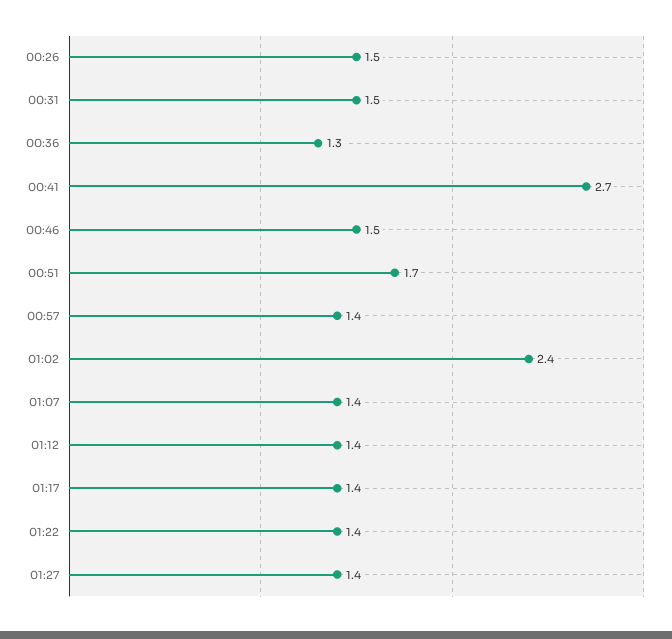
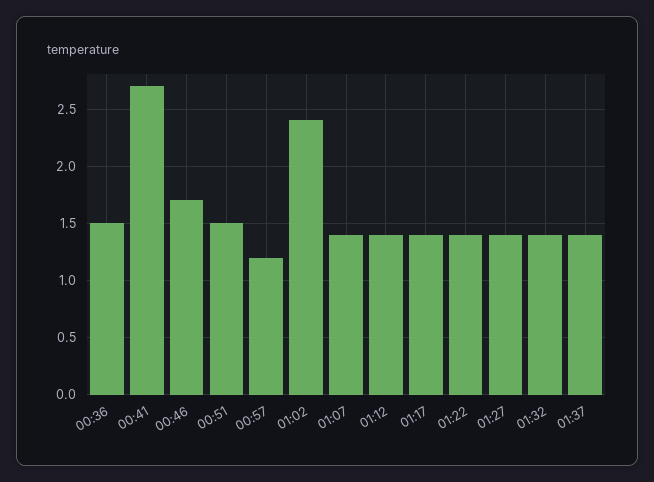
00:26: 1.5 -> none
00:31: 1.5 -> none
00:36: 1.3 -> 1.5
00:46: 1.5 -> 1.7
00:51: 1.7 -> 1.5
00:57: 1.4 -> 1.2
01:32: none -> 1.4
01:37: none -> 1.4

